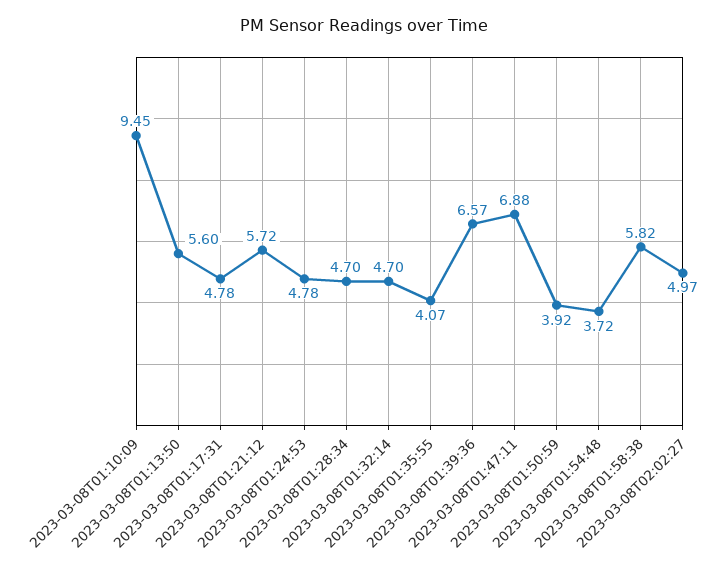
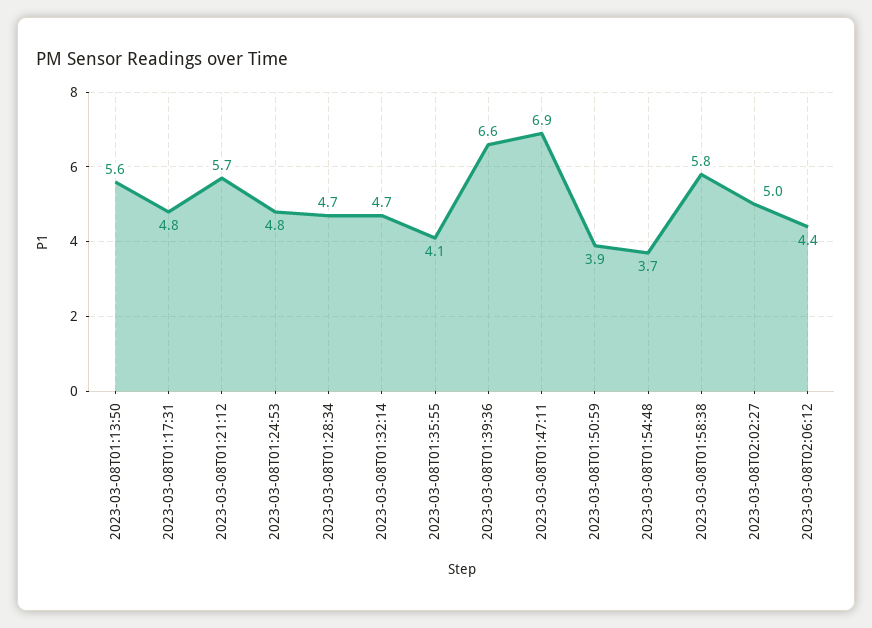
2023-03-08T01:10:09: 9.45 -> none
2023-03-08T02:06:12: none -> 4.4

